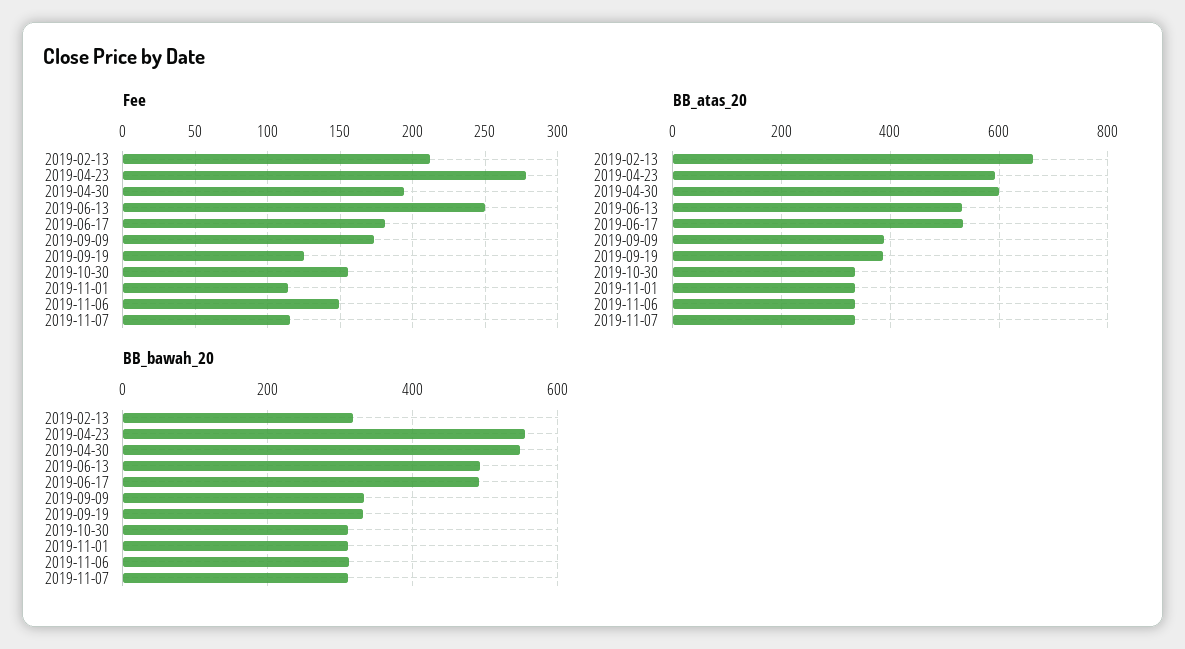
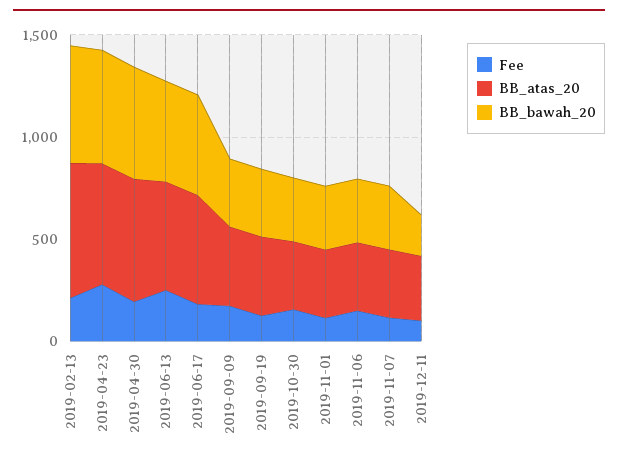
BB_bawah_20, 2019-02-13: 320 -> 600
Fee, 2019-12-11: none -> 100
BB_atas_20, 2019-12-11: none -> 300
BB_bawah_20, 2019-12-11: none -> 200

